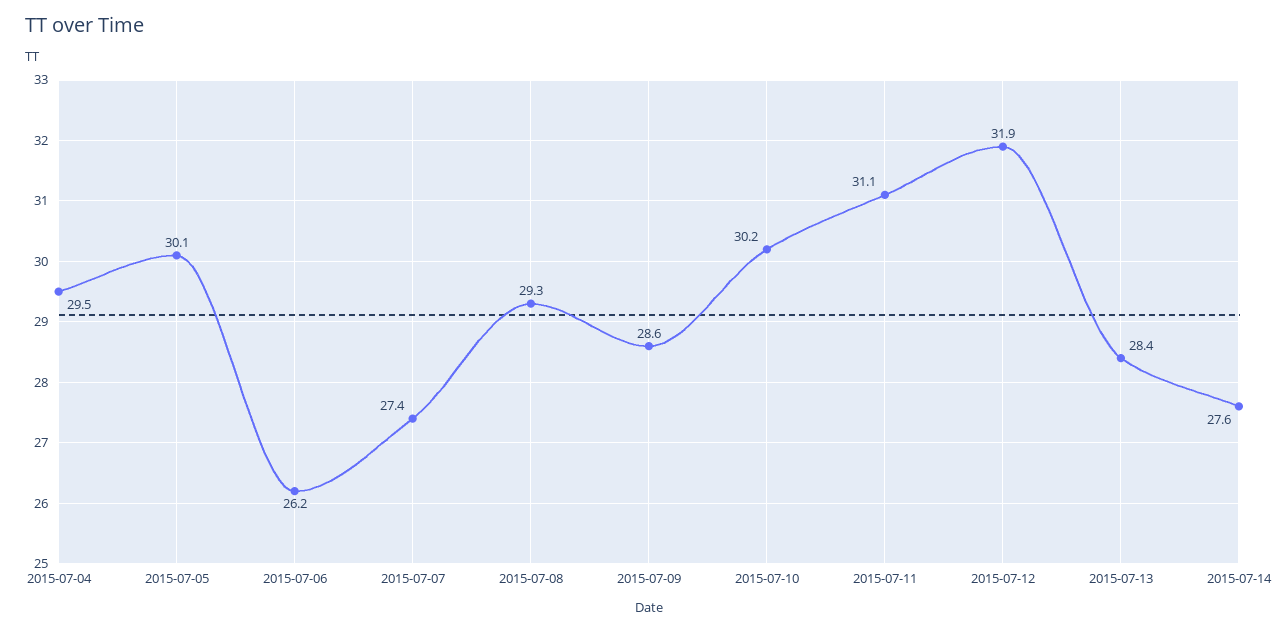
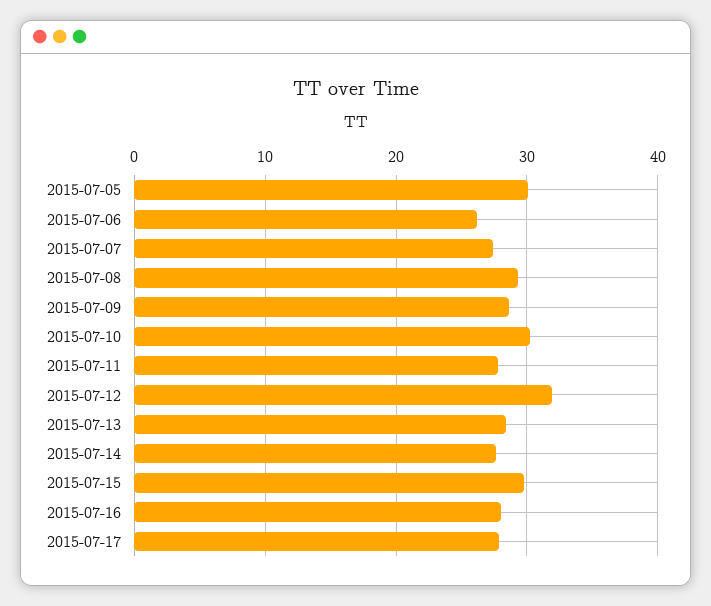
2015-07-04: 29.5 -> none
2015-07-11: 31.1 -> 28
2015-07-15: none -> 30
2015-07-16: none -> 28
2015-07-17: none -> 28

